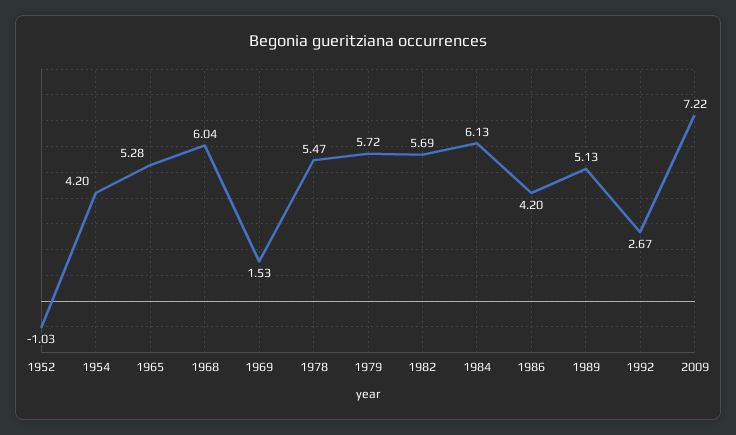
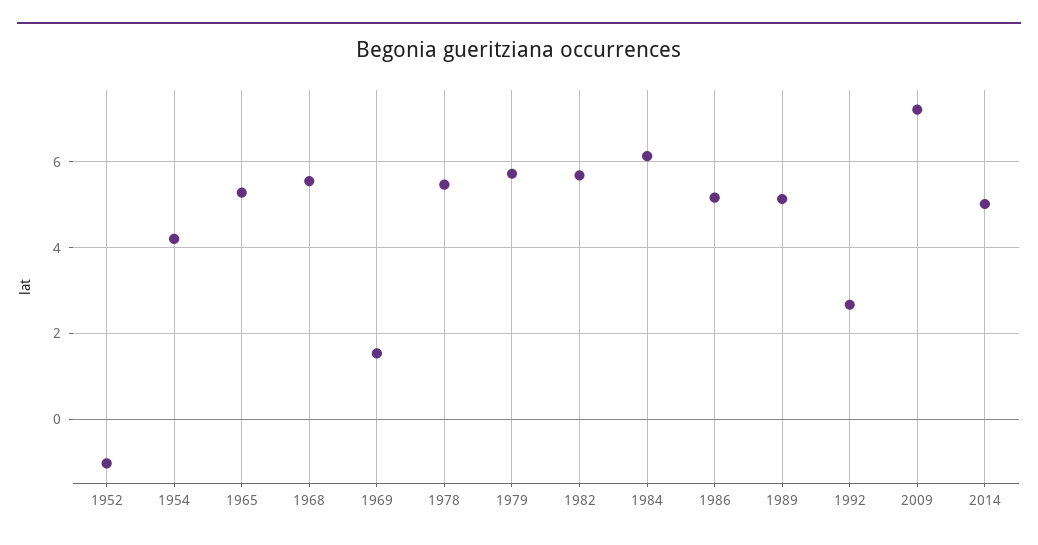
1968: 6.04 -> 5.6
1986: 4.2 -> 5.2
2014: none -> 5

